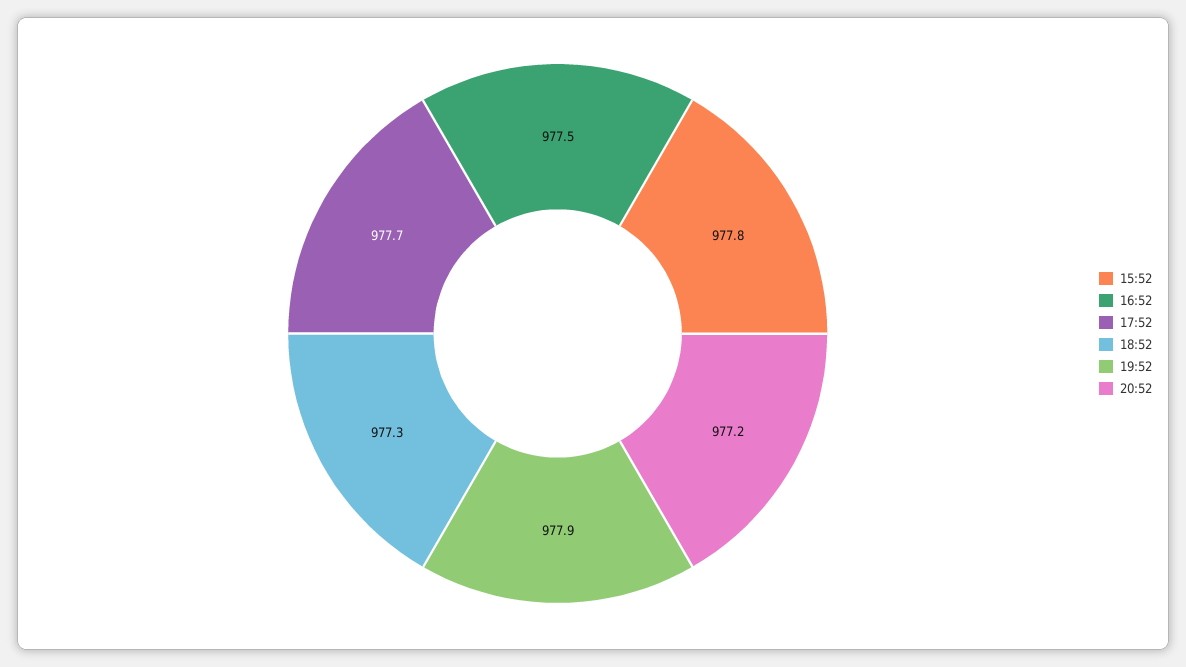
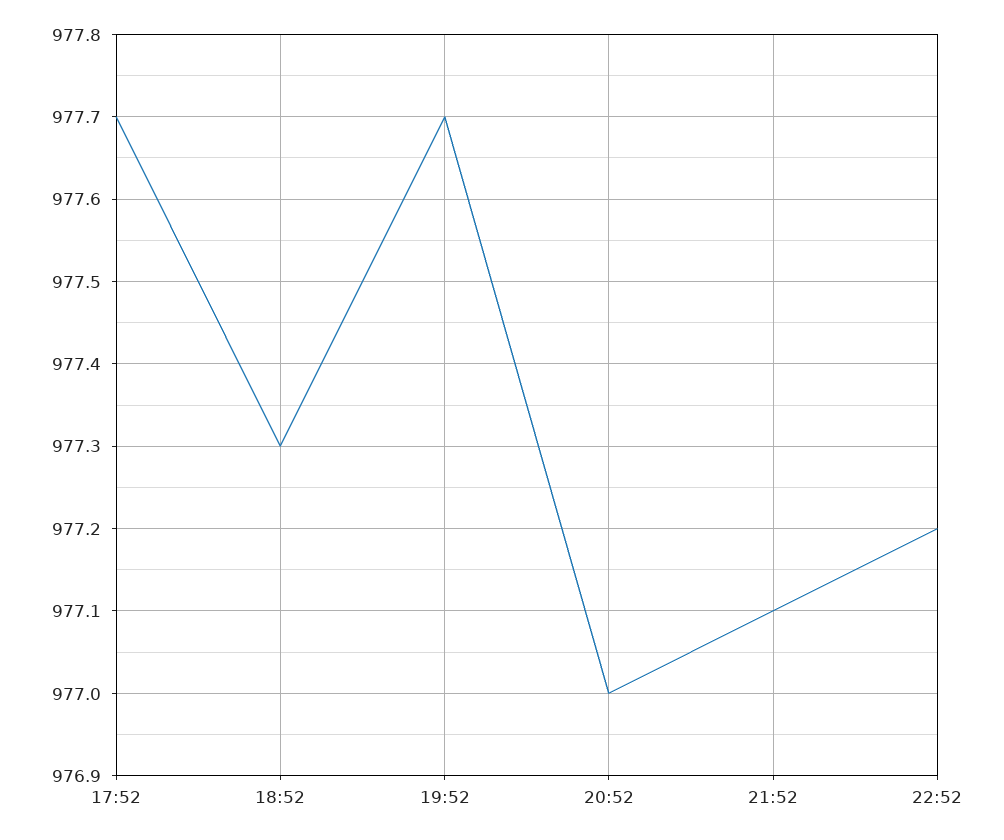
15:52: 977.8 -> none
16:52: 977.5 -> none
19:52: 977.9 -> 977.7
20:52: 977.2 -> 977
21:52: none -> 977.1
22:52: none -> 977.2

